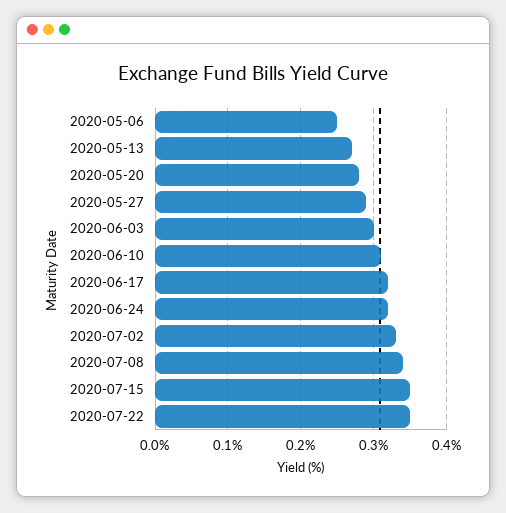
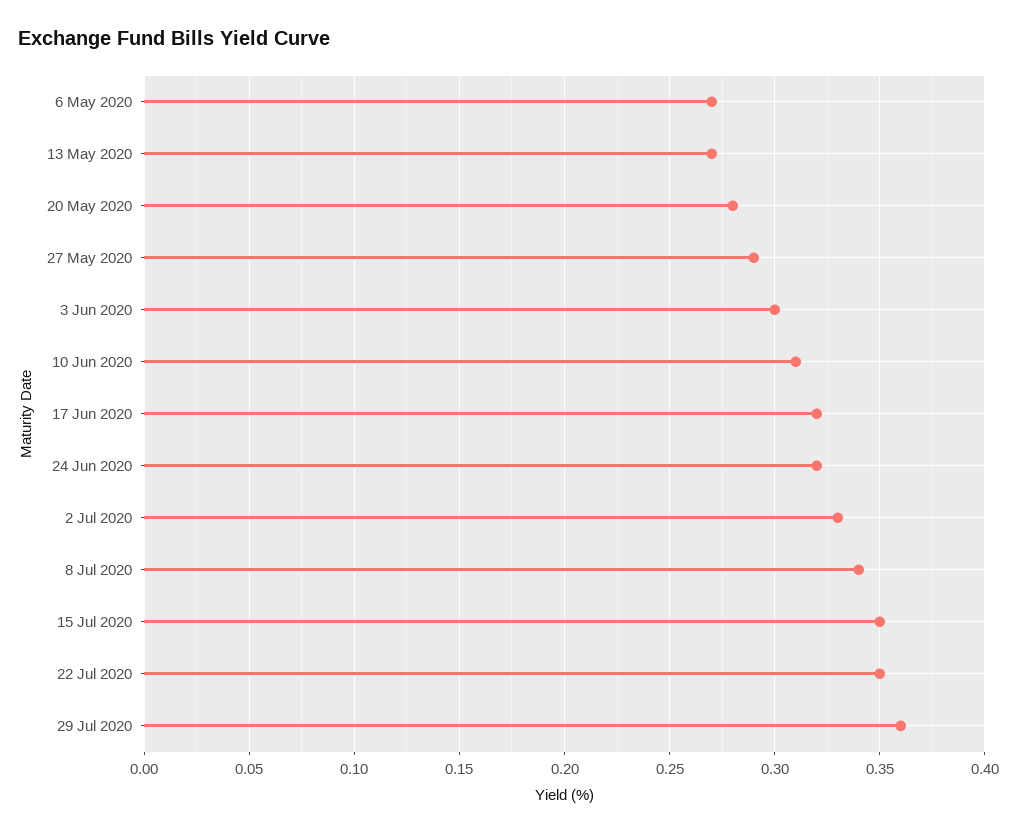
2020-05-06: 0.25 -> 0.27
29 Jul 2020: none -> 0.36

